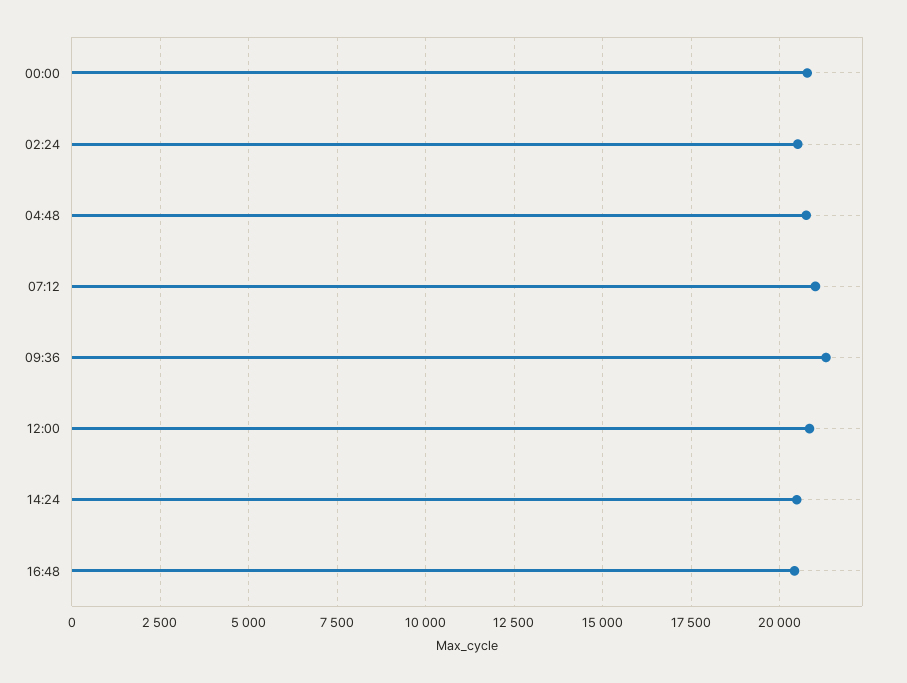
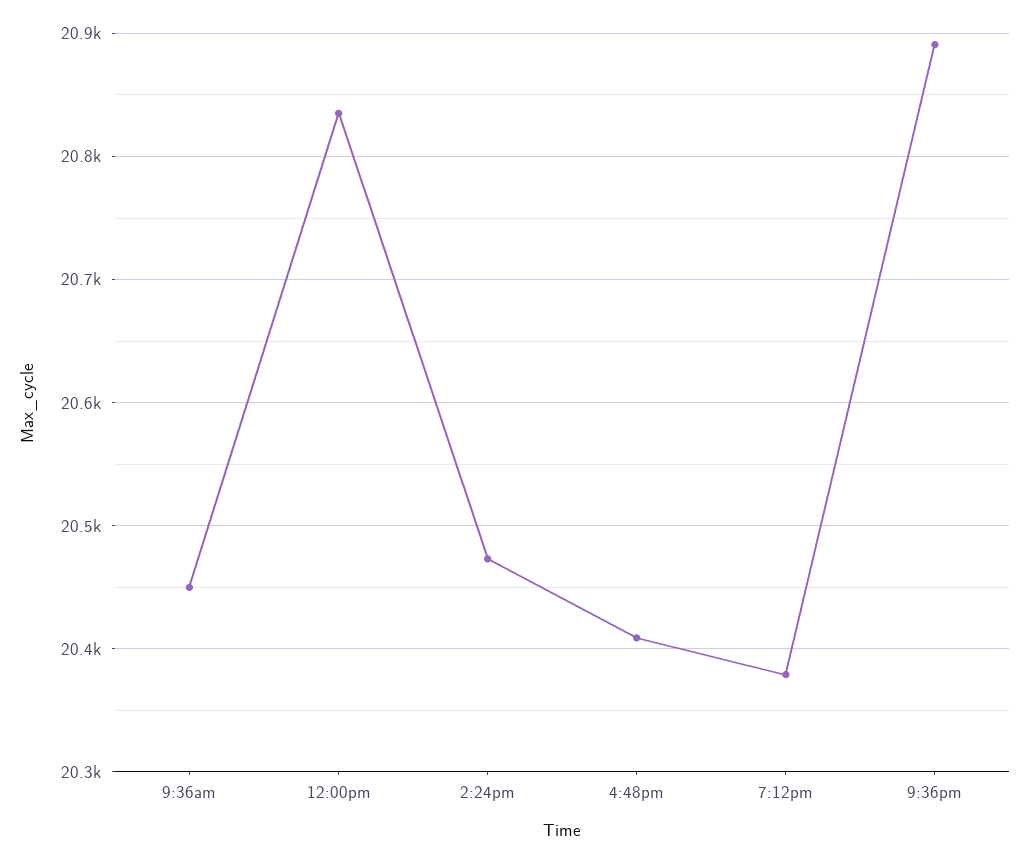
00:00: 20750 -> none
02:24: 20500 -> none
04:48: 20750 -> none
07:12: 21000 -> none
09:36: 21250 -> 20450
7:12pm: none -> 20380
9:36pm: none -> 20890

